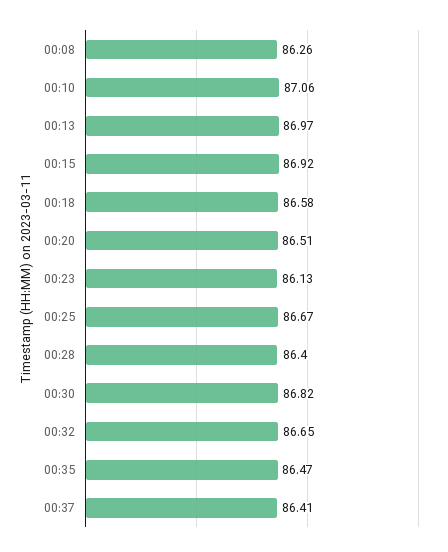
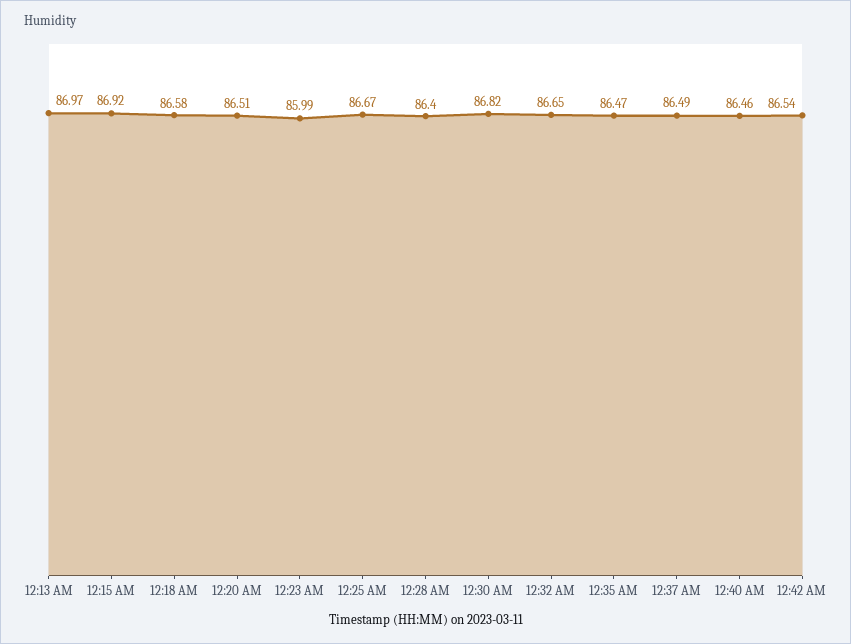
00:08: 86.26 -> none
00:10: 87.06 -> none
00:23: 86.13 -> 85.99
00:37: 86.41 -> 86.49
12:40 AM: none -> 86.46
12:42 AM: none -> 86.54

